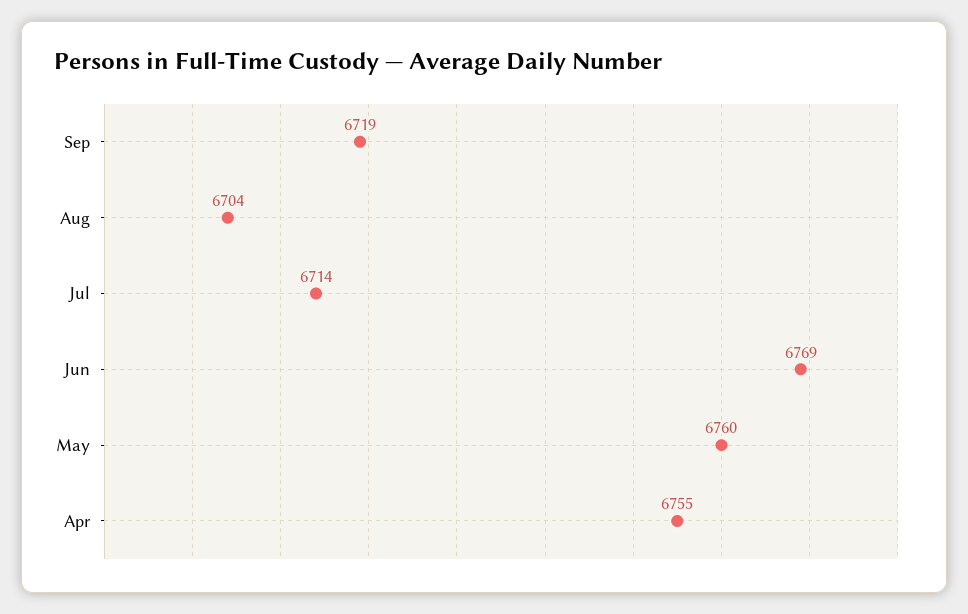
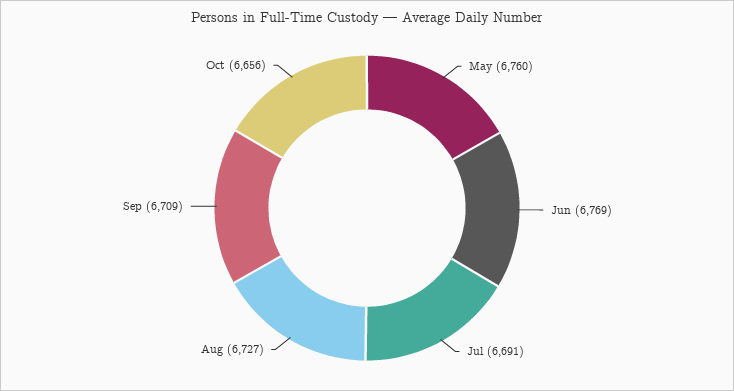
Sep: 6719 -> 6709
Aug: 6704 -> 6727
Jul: 6714 -> 6691
Apr: 6755 -> none
Oct: none -> 6656

